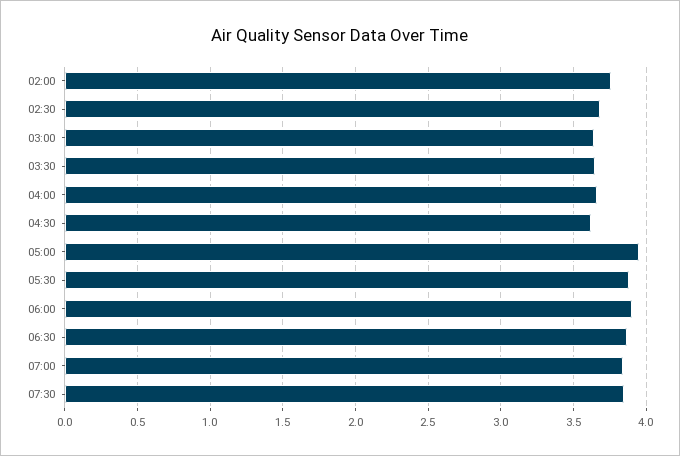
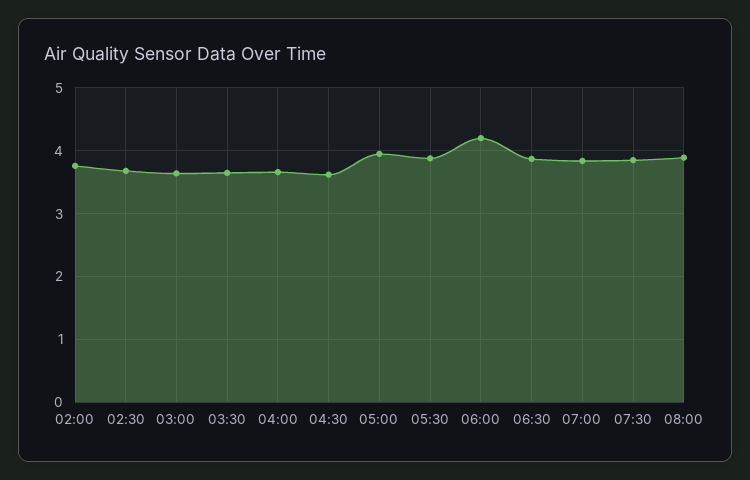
06:00: 3.9 -> 4.2
08:00: none -> 3.9

